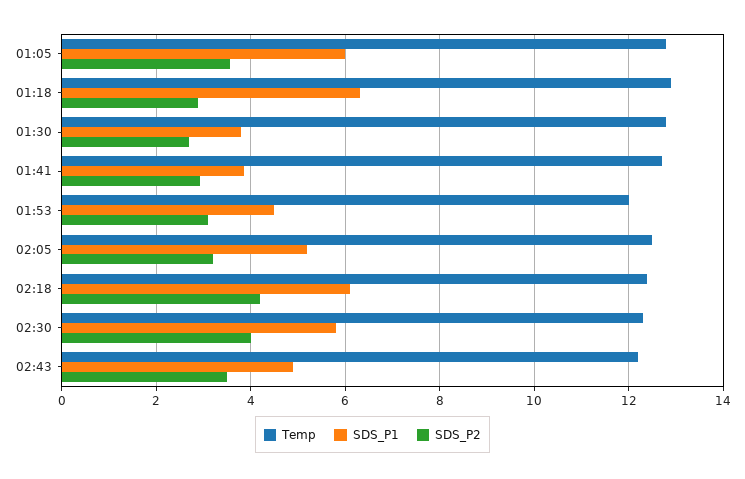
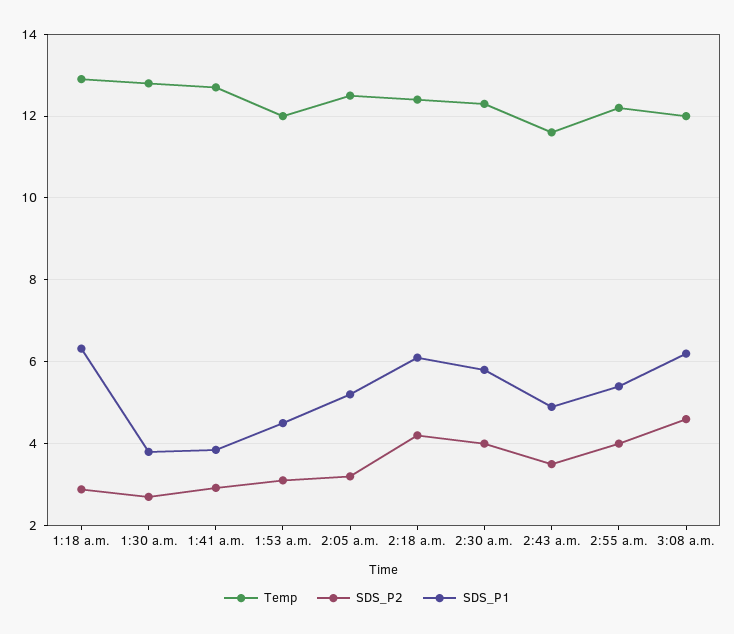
Temp, 01:05: 12.8 -> none
SDS_P1, 01:05: 6 -> none
SDS_P2, 01:05: 3.6 -> none
Temp, 02:43: 12.2 -> 11.6
Temp, 2:55 a.m.: none -> 12.2
SDS_P2, 2:55 a.m.: none -> 4
SDS_P1, 2:55 a.m.: none -> 5.4
Temp, 3:08 a.m.: none -> 12
SDS_P2, 3:08 a.m.: none -> 4.6
SDS_P1, 3:08 a.m.: none -> 6.2

